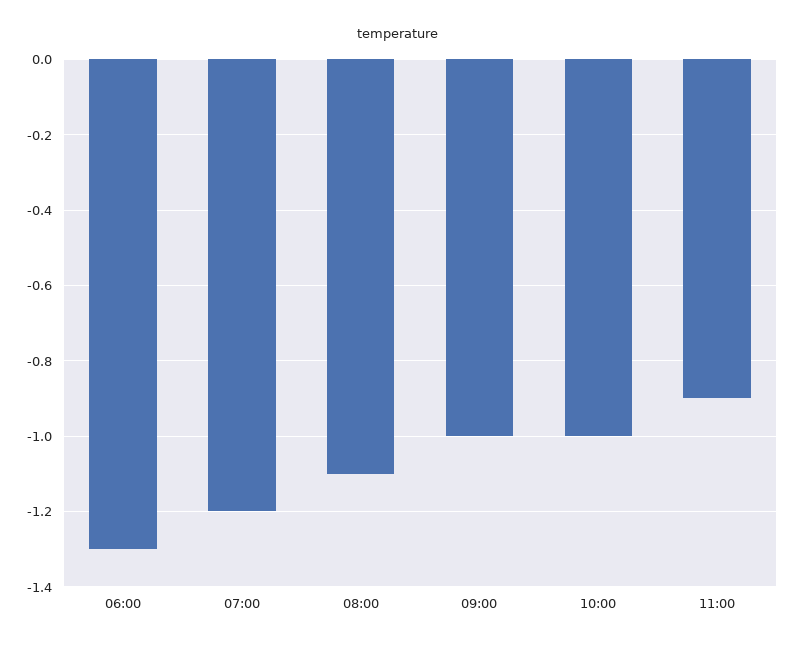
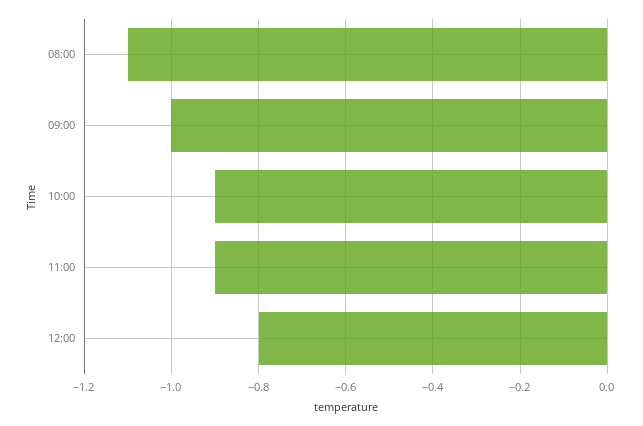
06:00: -1.3 -> none
07:00: -1.2 -> none
10:00: -1 -> -0.9
12:00: none -> -0.8

